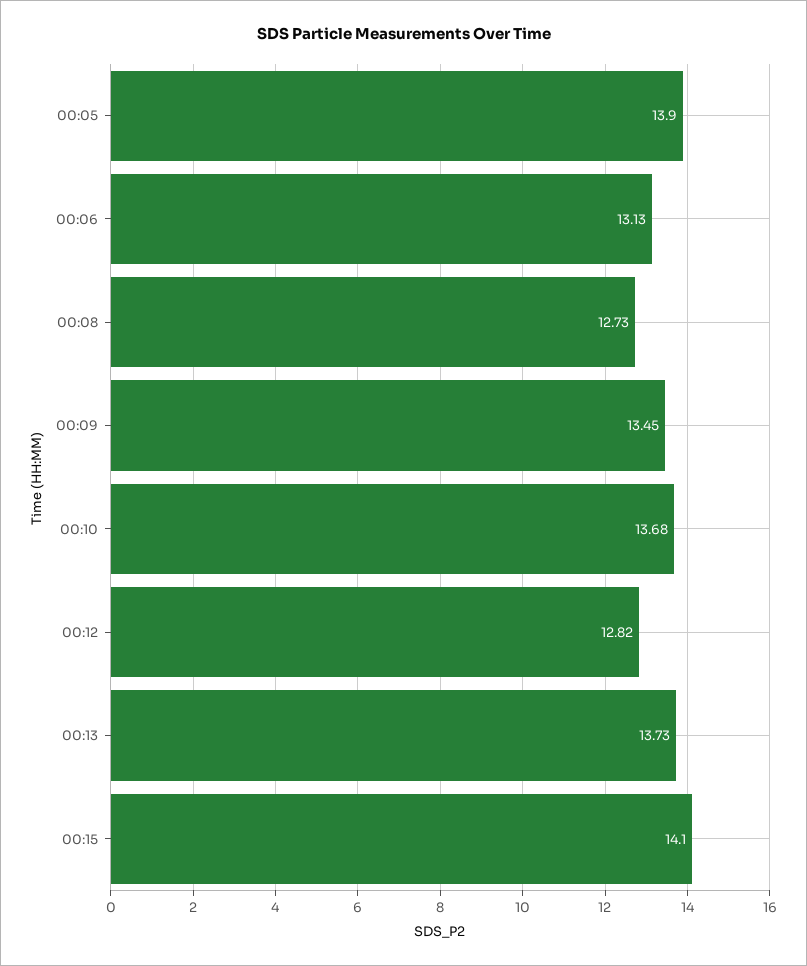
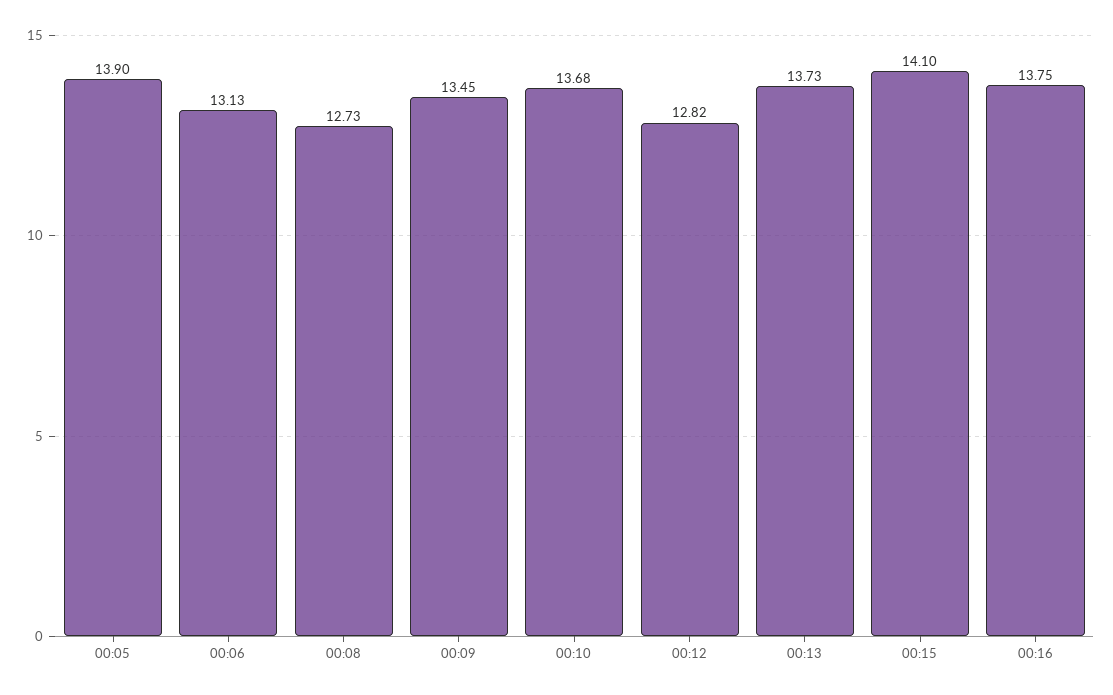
00:16: none -> 13.75

